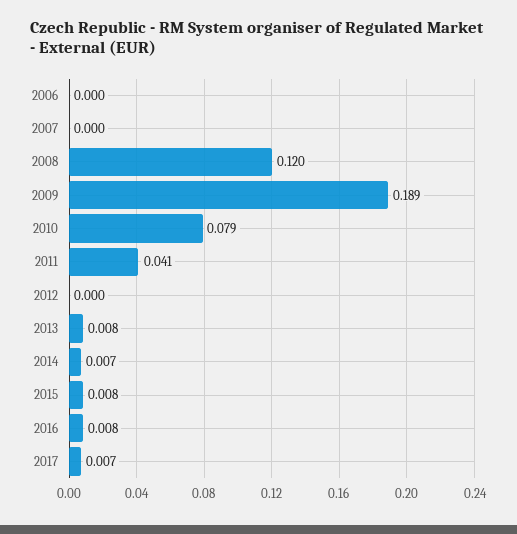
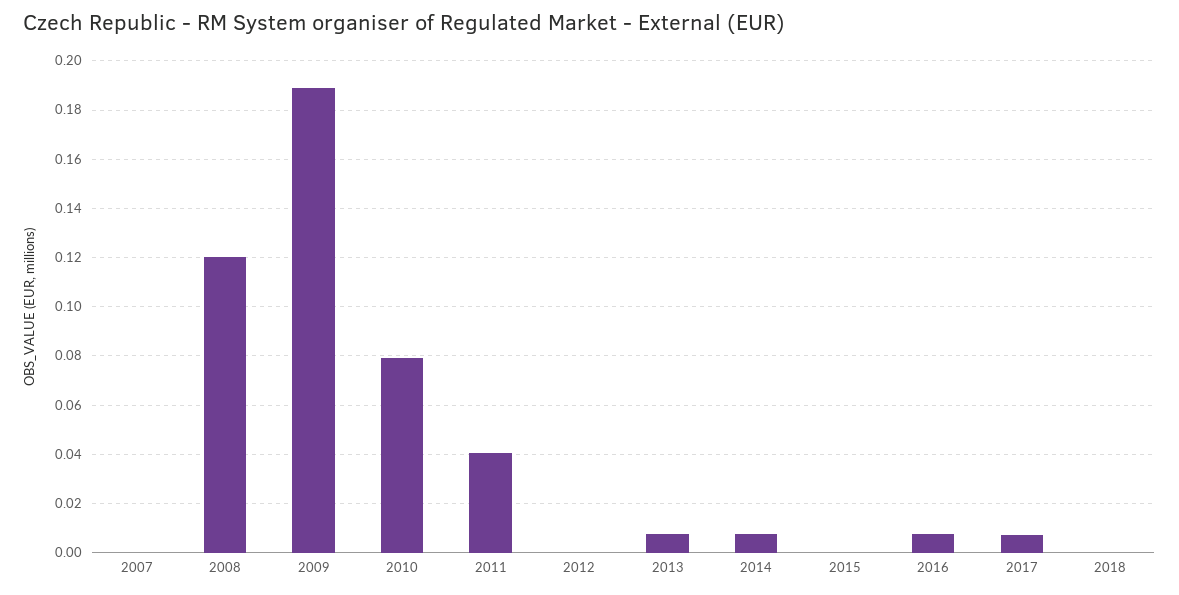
2006: 0 -> none
2015: 0.008 -> 0
2018: none -> 0

